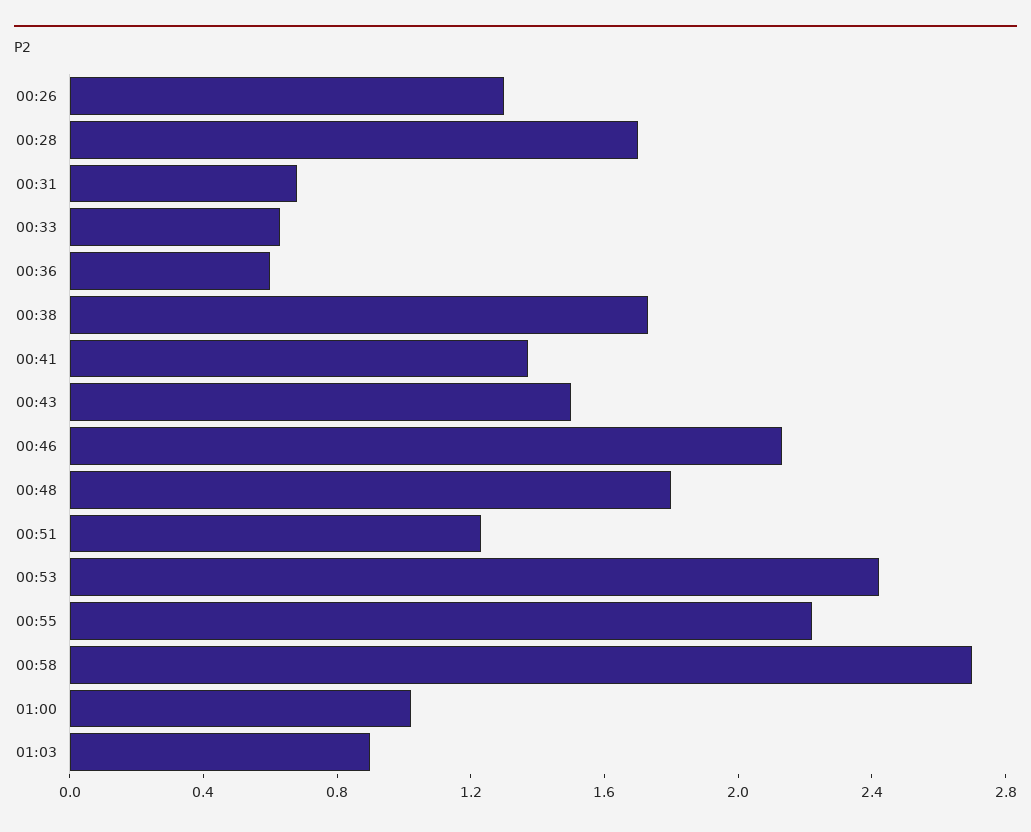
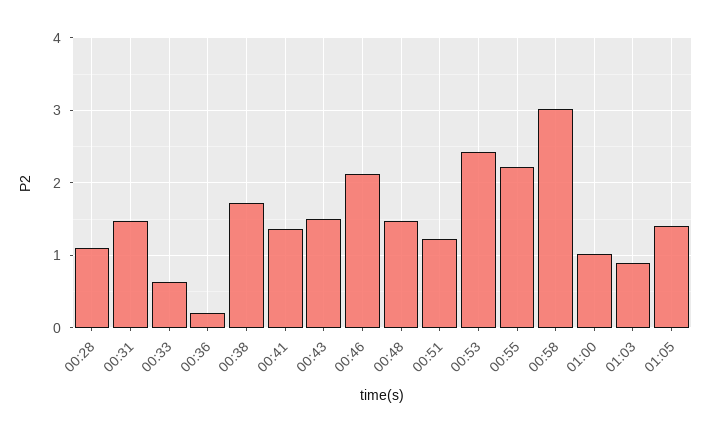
00:26: 1.3 -> none
00:28: 1.7 -> 1.1
00:31: 0.7 -> 1.5
00:36: 0.6 -> 0.2
00:48: 1.8 -> 1.5
00:58: 2.7 -> 3
01:05: none -> 1.4

